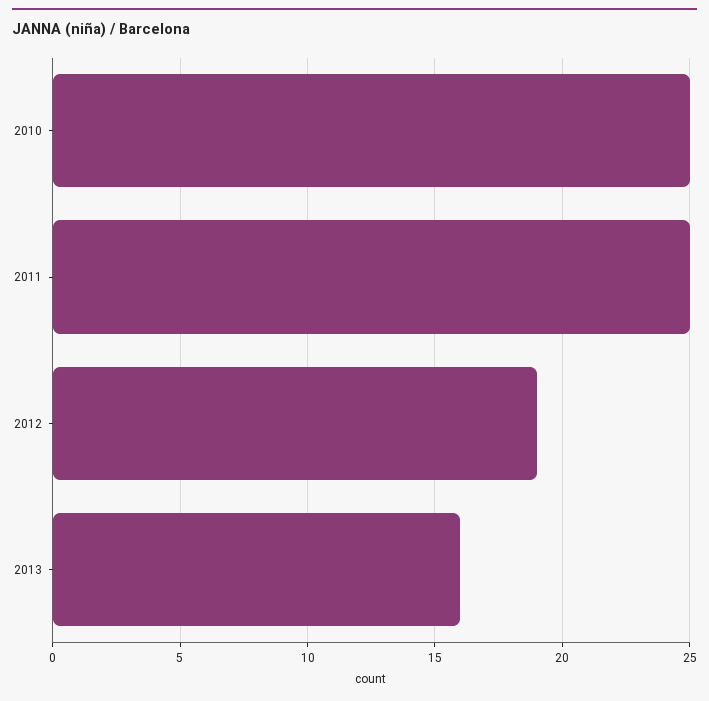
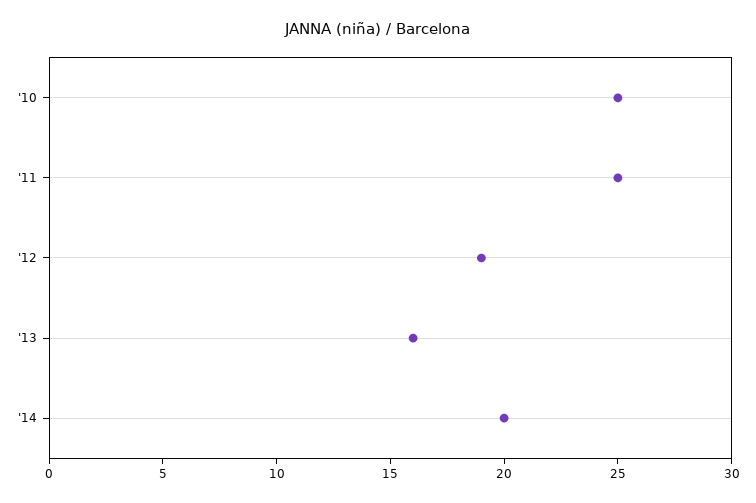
'14: none -> 20

